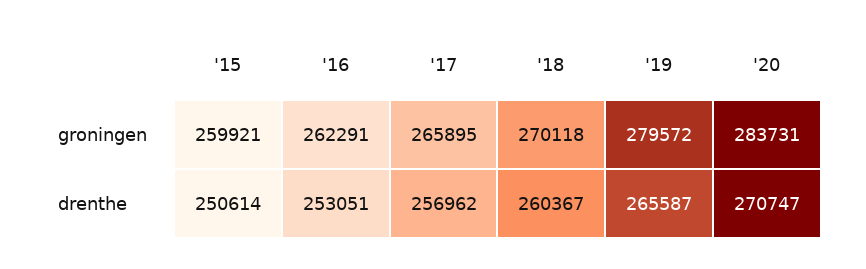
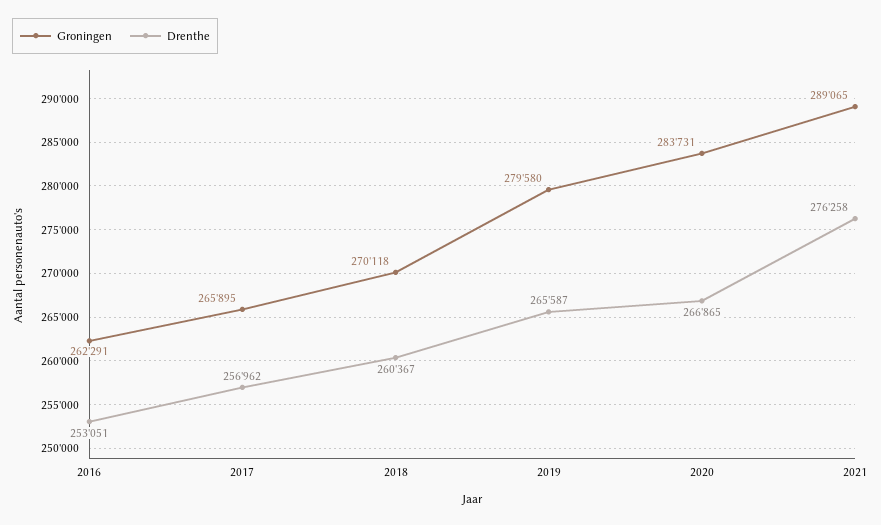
groningen, '15: 259921 -> none
groningen, '19: 279572 -> 279580
drenthe, '15: 250614 -> none
drenthe, '20: 270747 -> 266865
groningen, 2021: none -> 289065
drenthe, 2021: none -> 276258

